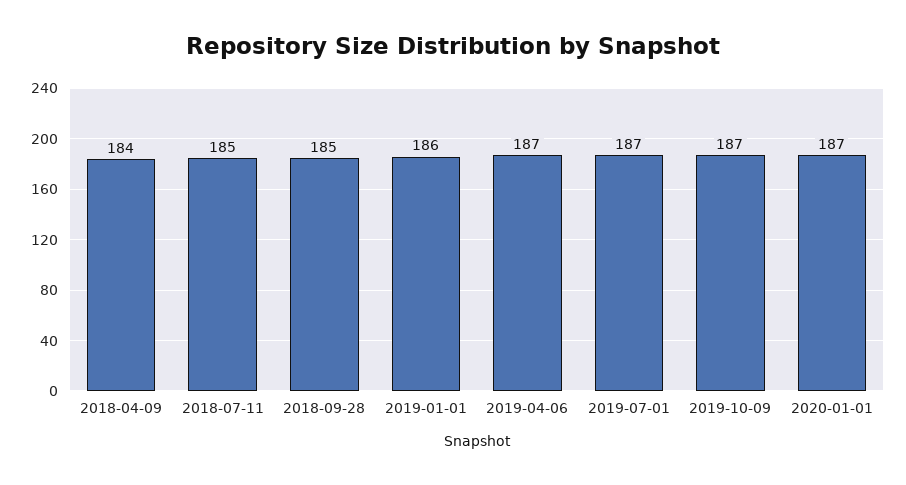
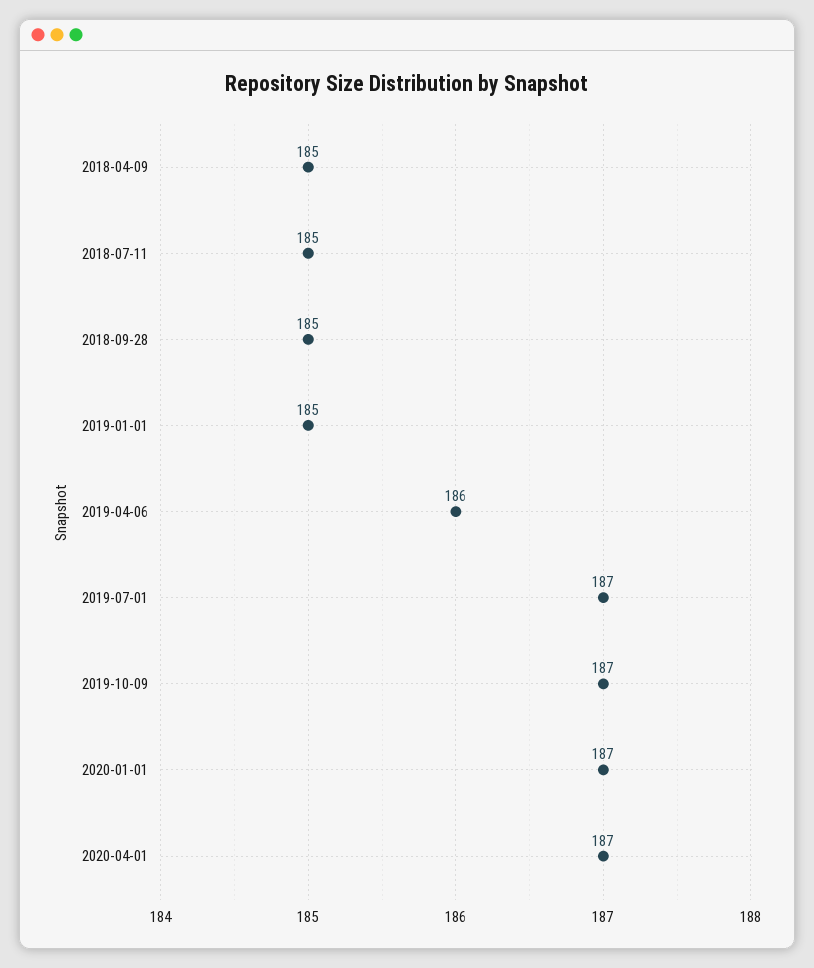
2018-04-09: 184 -> 185
2019-01-01: 186 -> 185
2019-04-06: 187 -> 186
2020-04-01: none -> 187

